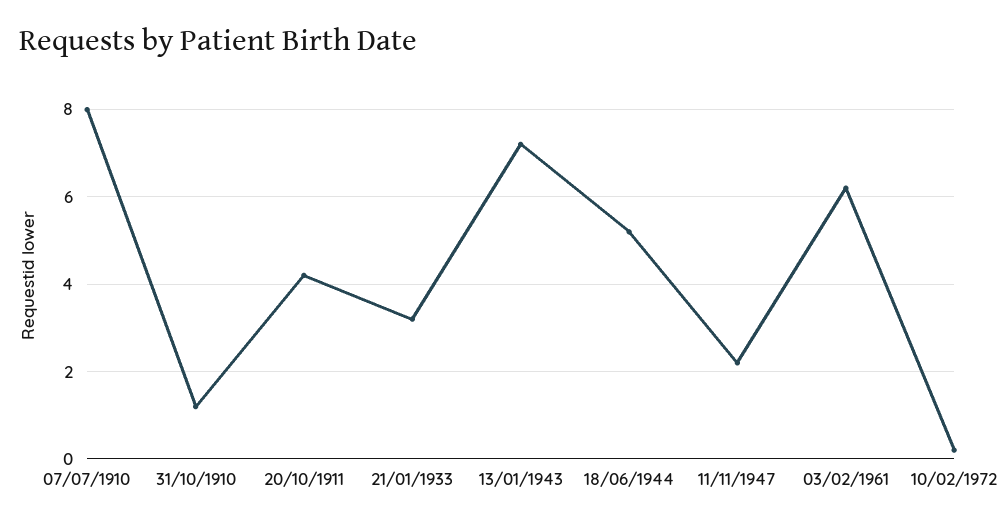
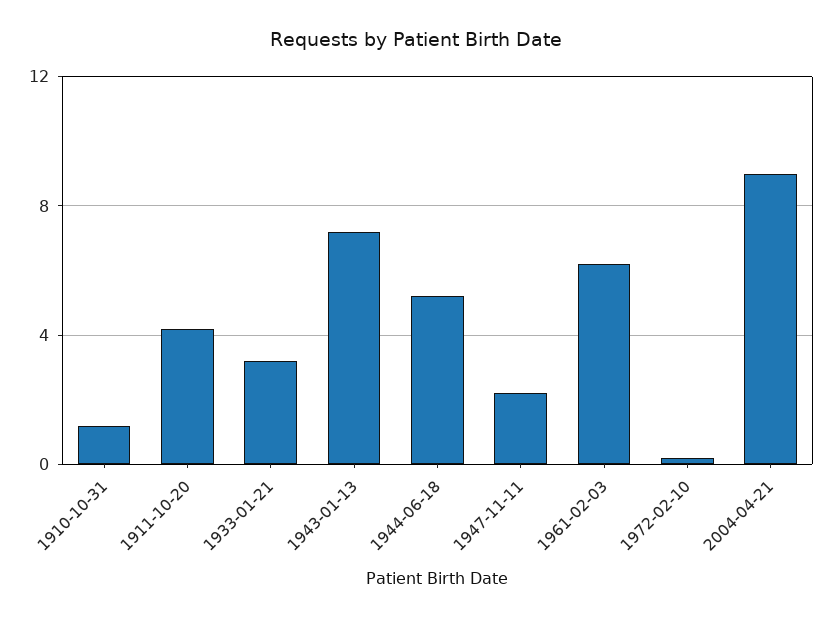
07/07/1910: 8 -> none
2004-04-21: none -> 9

